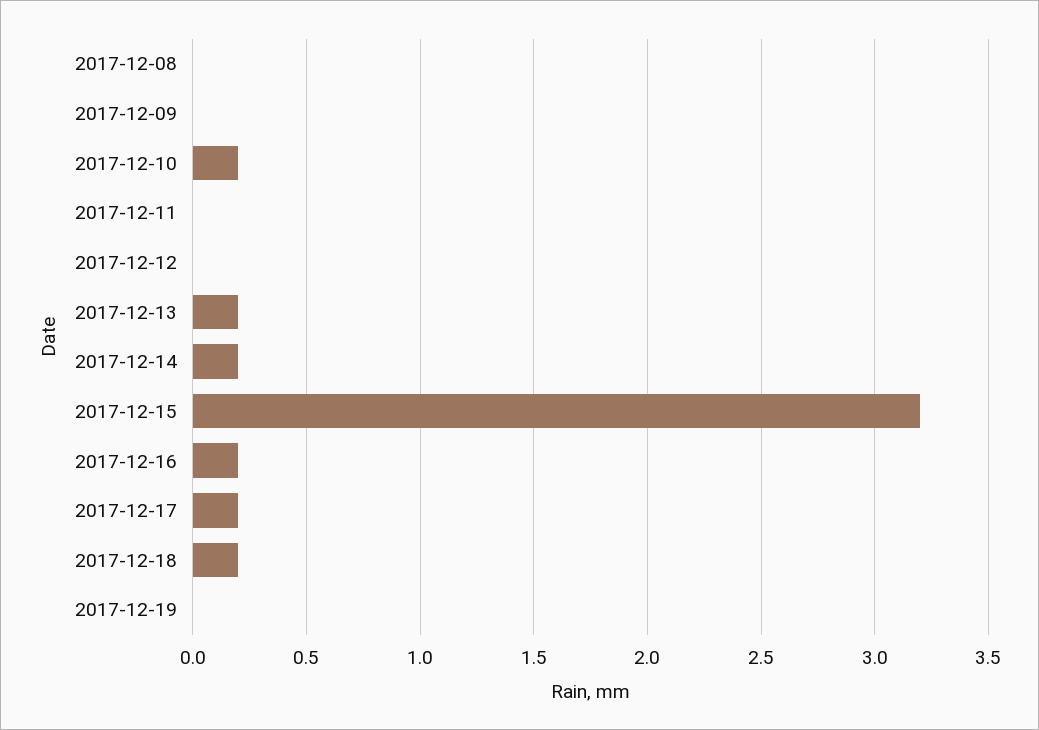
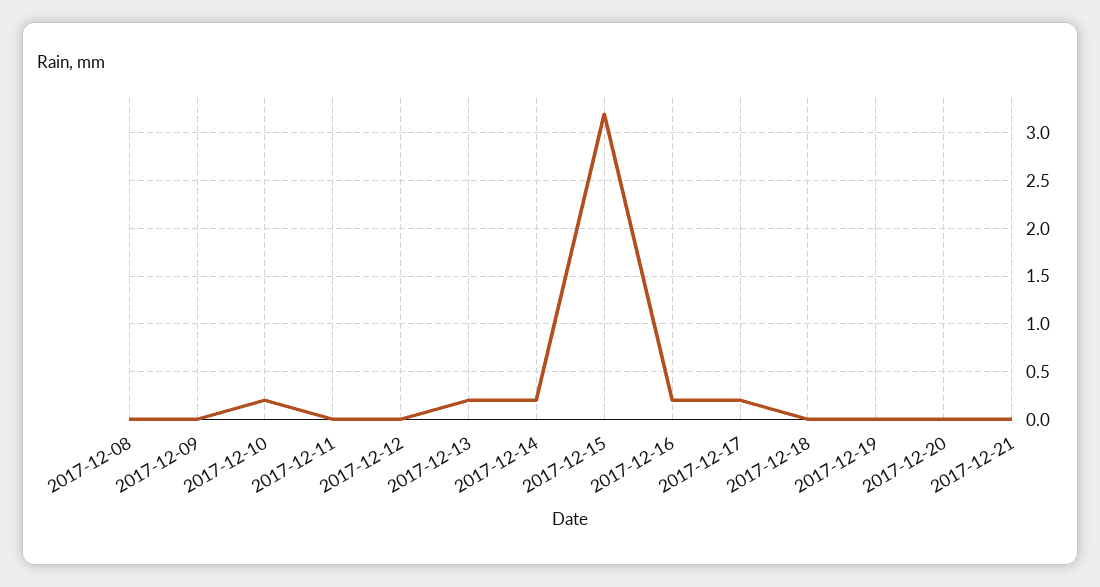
2017-12-18: 0.2 -> 0
2017-12-20: none -> 0
2017-12-21: none -> 0

